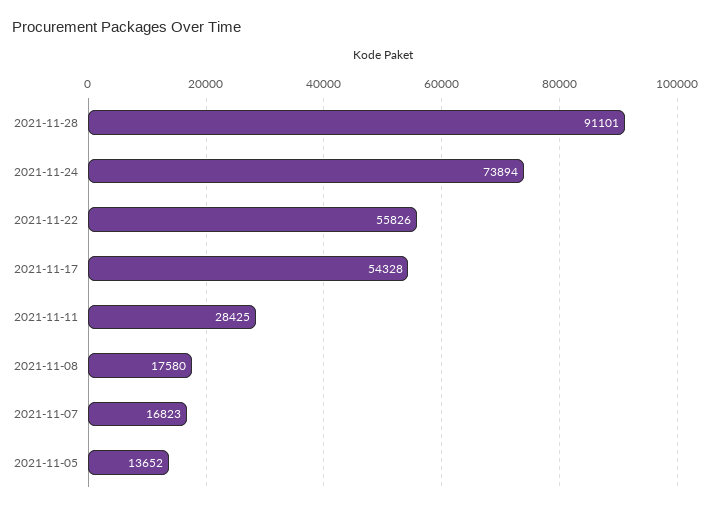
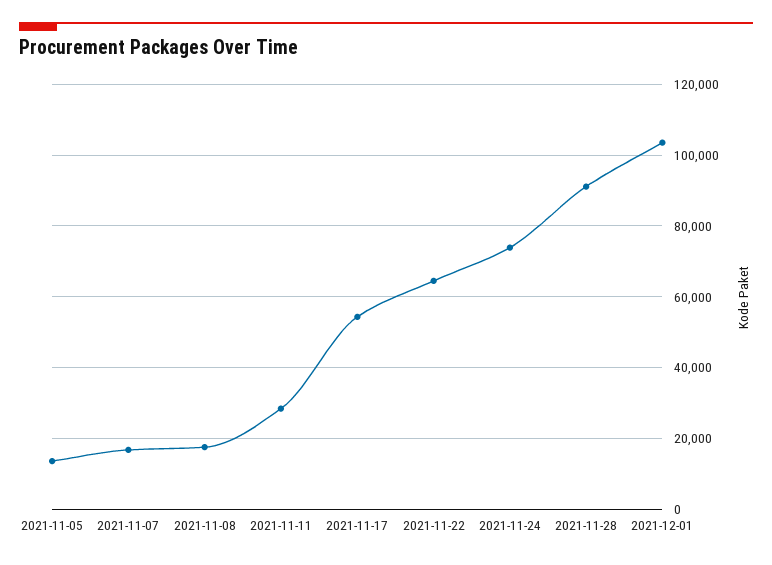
2021-11-22: 55826 -> 64000
2021-12-01: none -> 104000

